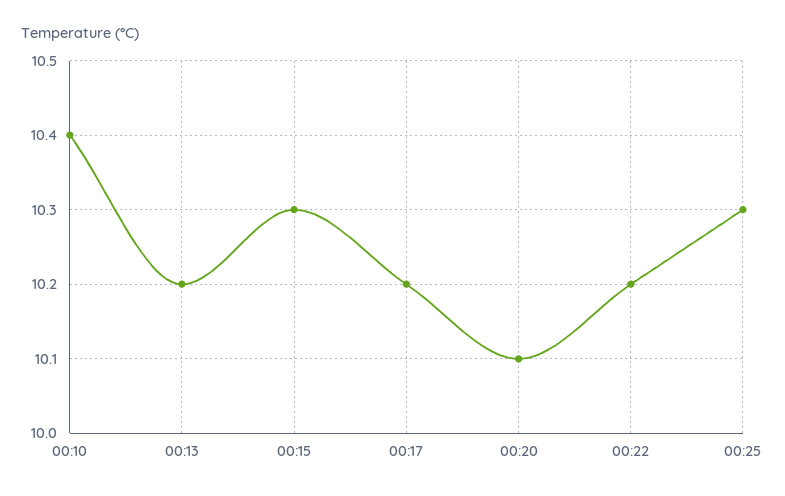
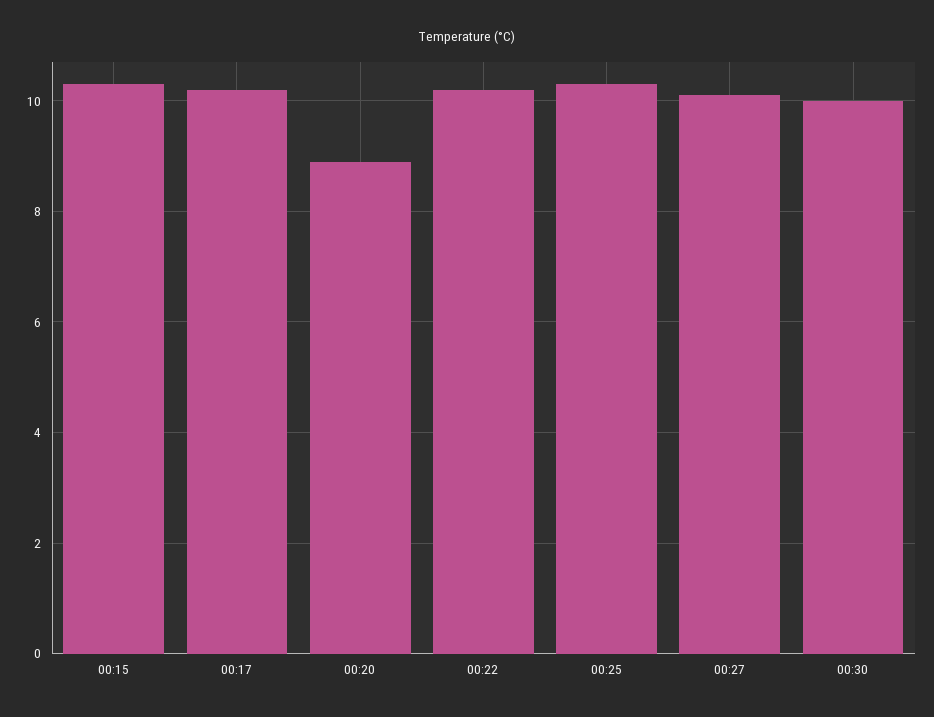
00:10: 10.4 -> none
00:13: 10.2 -> none
00:20: 10.1 -> 9
00:27: none -> 10
00:30: none -> 10

